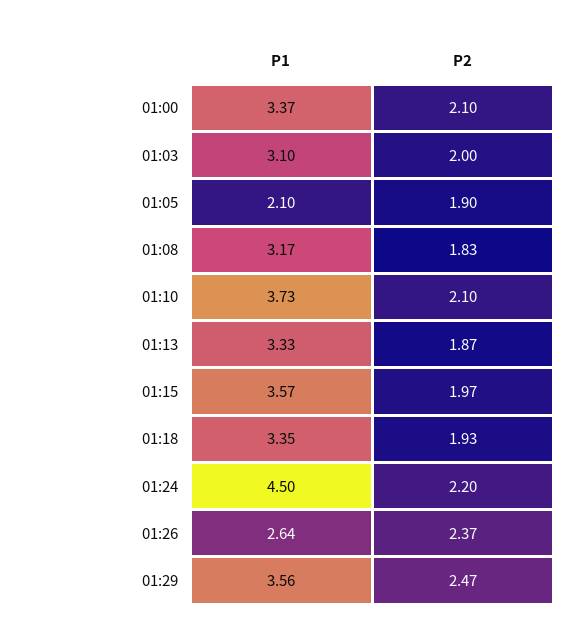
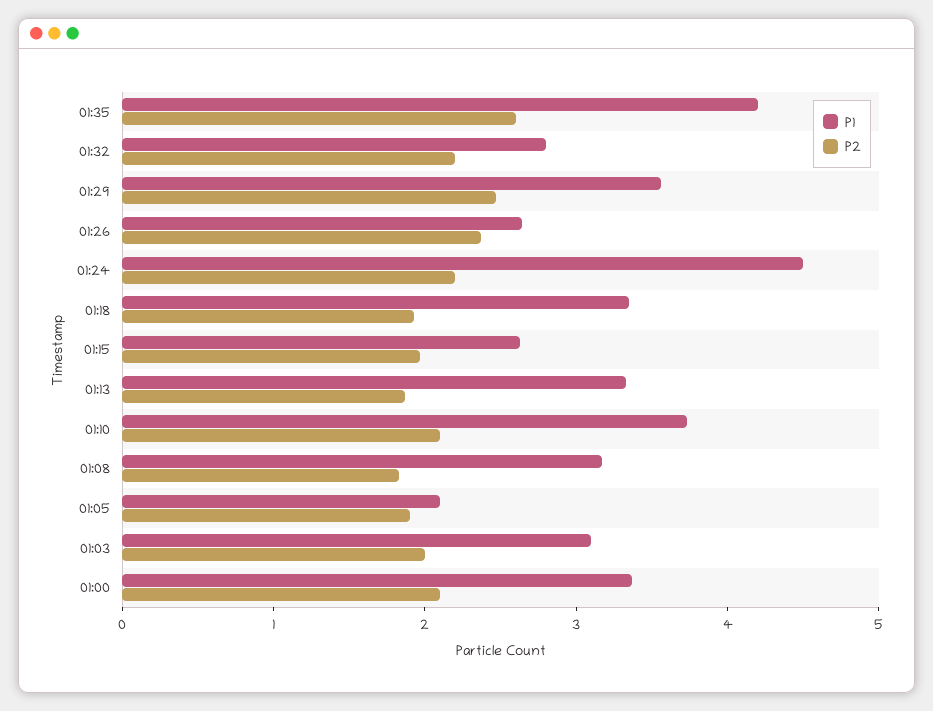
P1, 01:15: 3.57 -> 2.6
P1, 01:35: none -> 4.2
P2, 01:35: none -> 2.6
P1, 01:32: none -> 2.8
P2, 01:32: none -> 2.2

